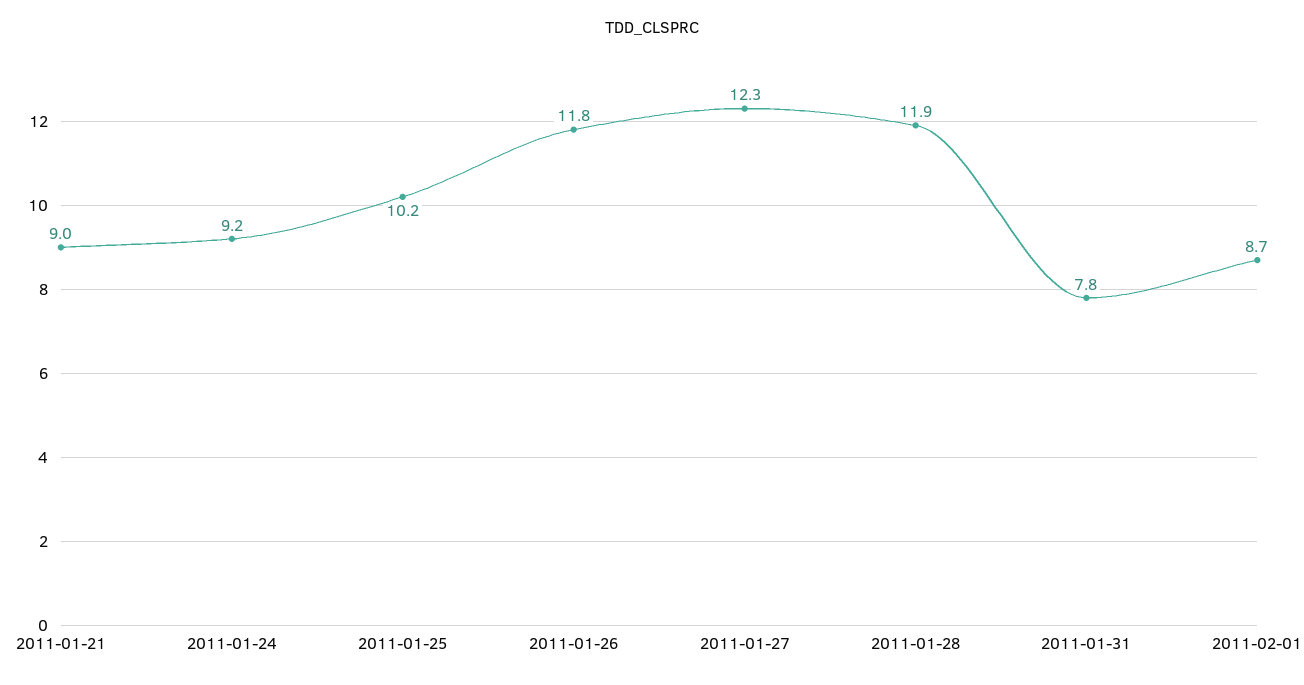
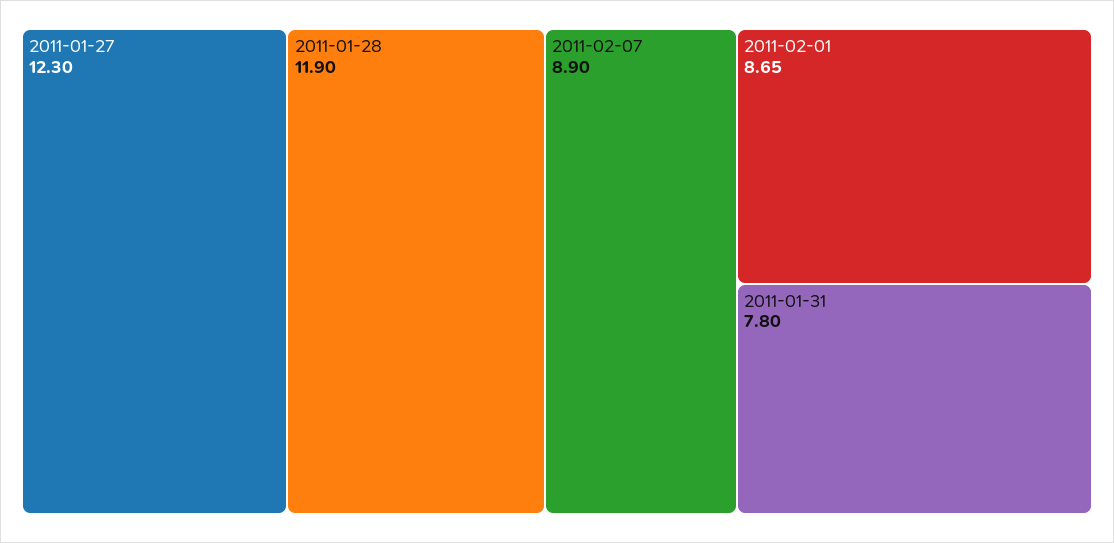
2011-01-21: 9 -> none
2011-01-24: 9.2 -> none
2011-01-25: 10.2 -> none
2011-01-26: 11.8 -> none
2011-02-07: none -> 8.9

